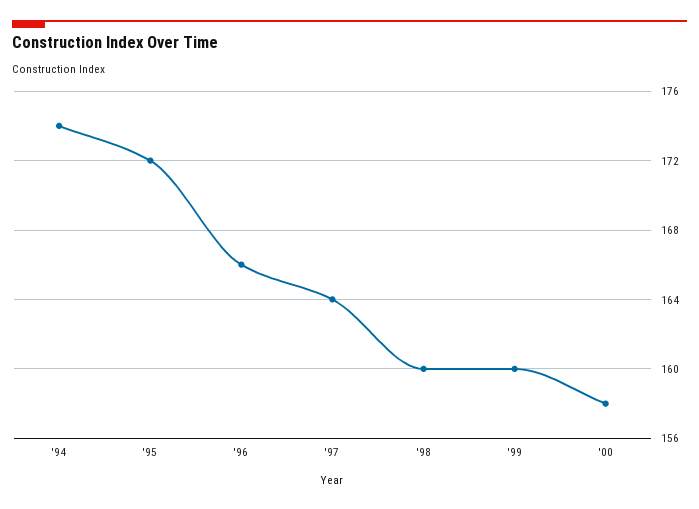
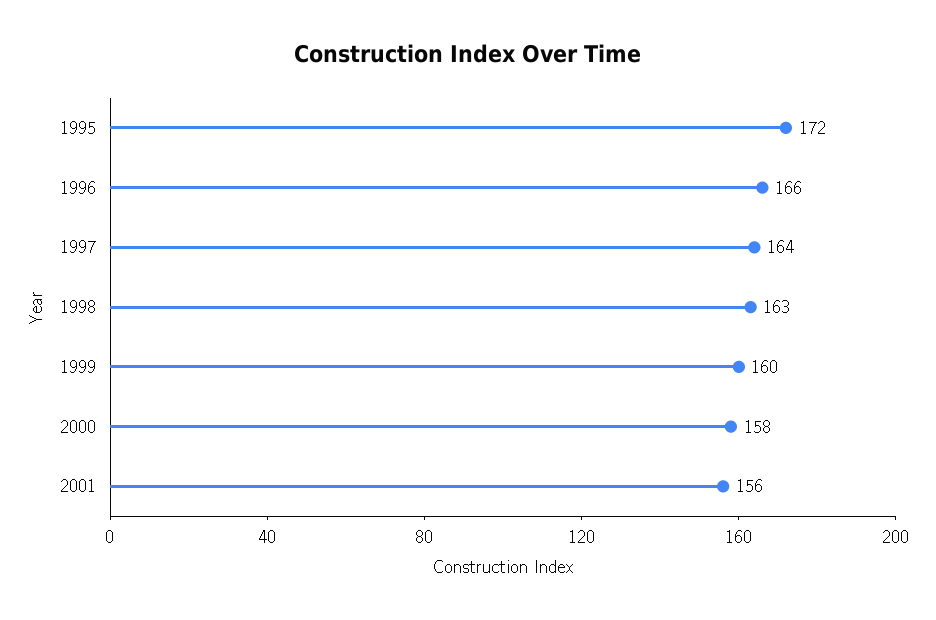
'94: 174 -> none
'98: 160 -> 163
2001: none -> 156

